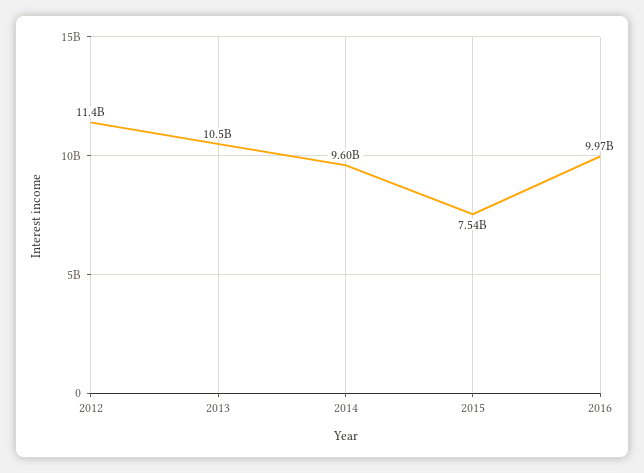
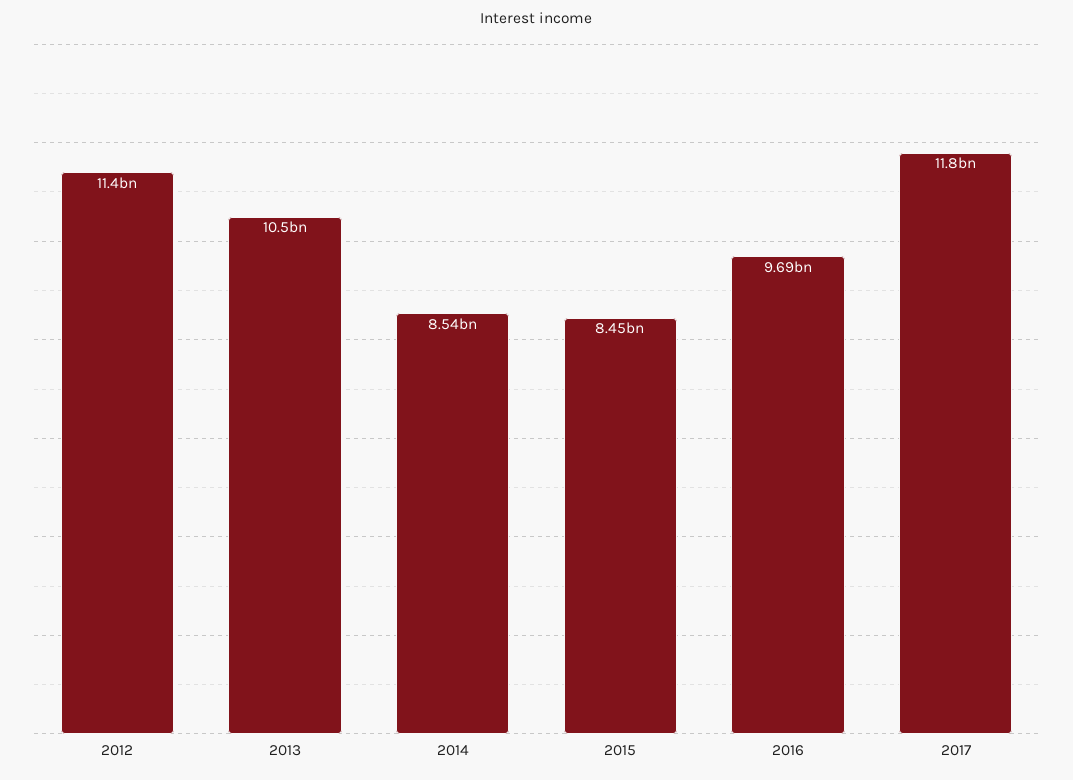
2014: 9600000000 -> 8540000000
2015: 7540000000 -> 8450000000
2016: 9970000000 -> 9690000000
2017: none -> 11800000000

